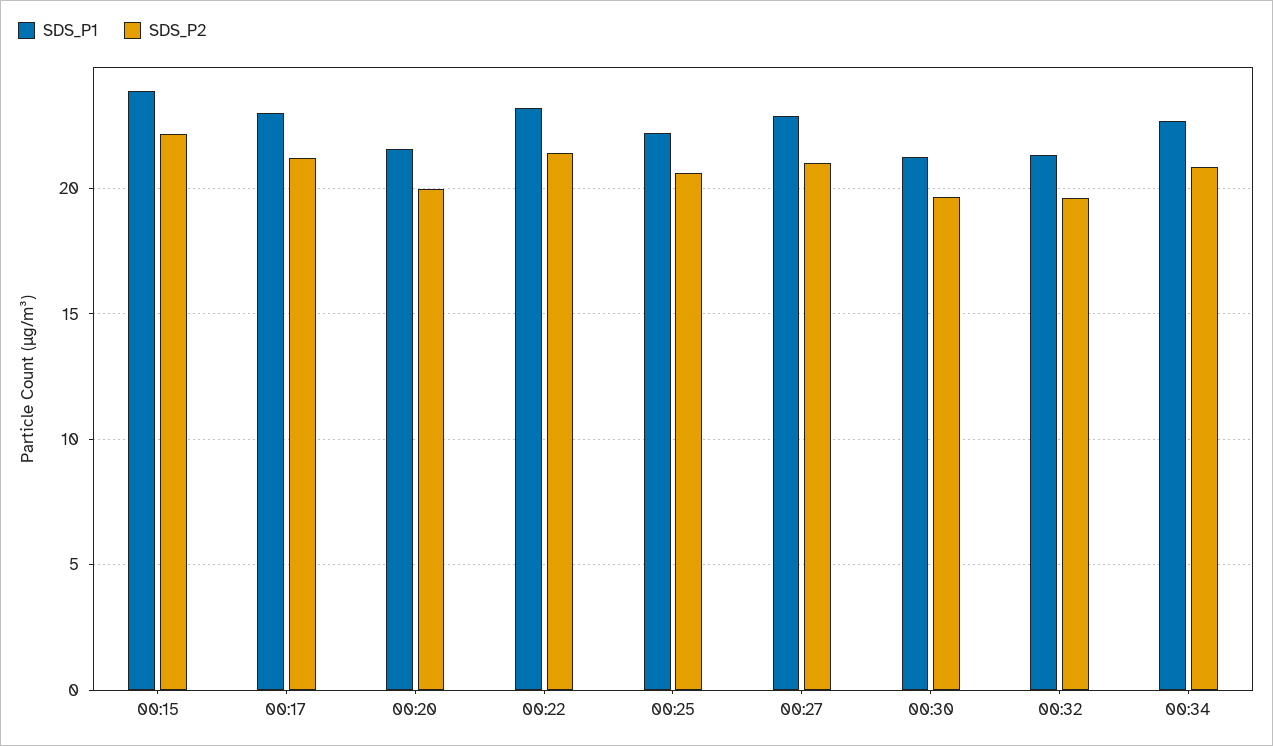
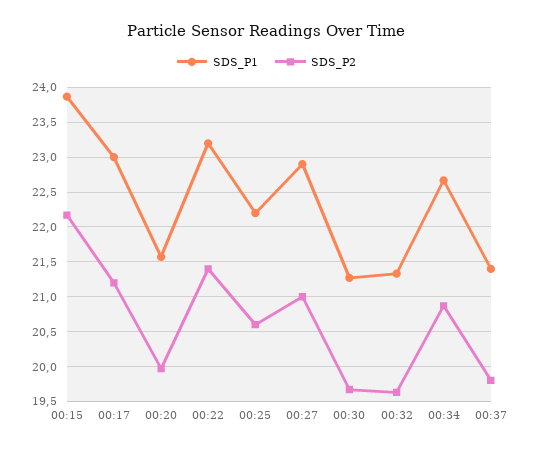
SDS_P1, 00:37: none -> 21.4
SDS_P2, 00:37: none -> 19.8

